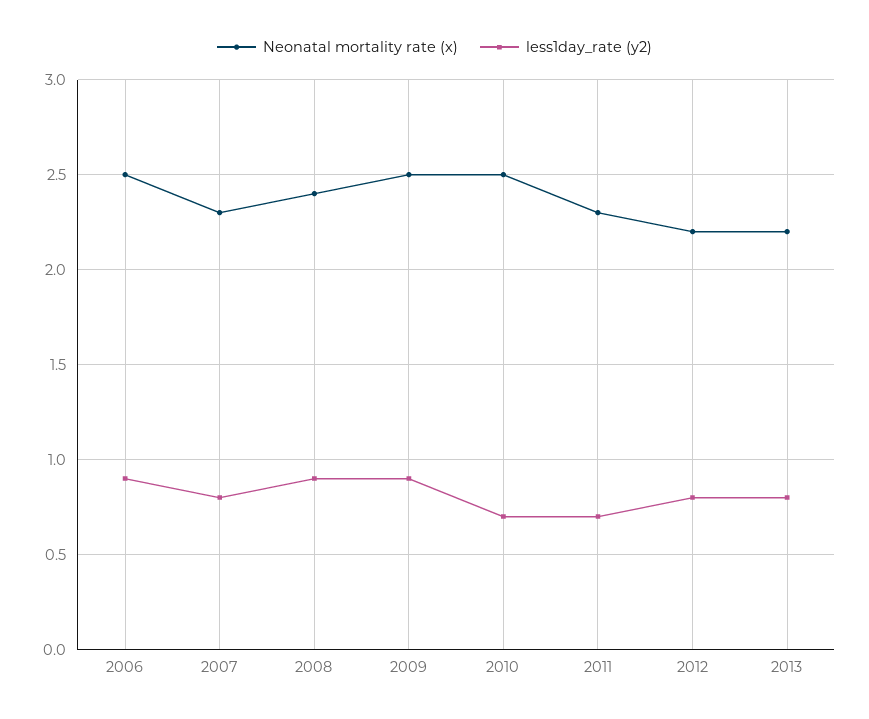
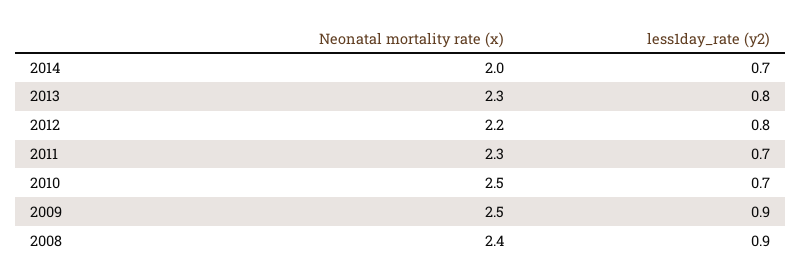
Neonatal mortality rate (x), 2006: 2.5 -> none
less1day_rate (y2), 2006: 0.9 -> none
Neonatal mortality rate (x), 2007: 2.3 -> none
less1day_rate (y2), 2007: 0.8 -> none
Neonatal mortality rate (x), 2013: 2.2 -> 2.3
Neonatal mortality rate (x), 2014: none -> 2
less1day_rate (y2), 2014: none -> 0.7

